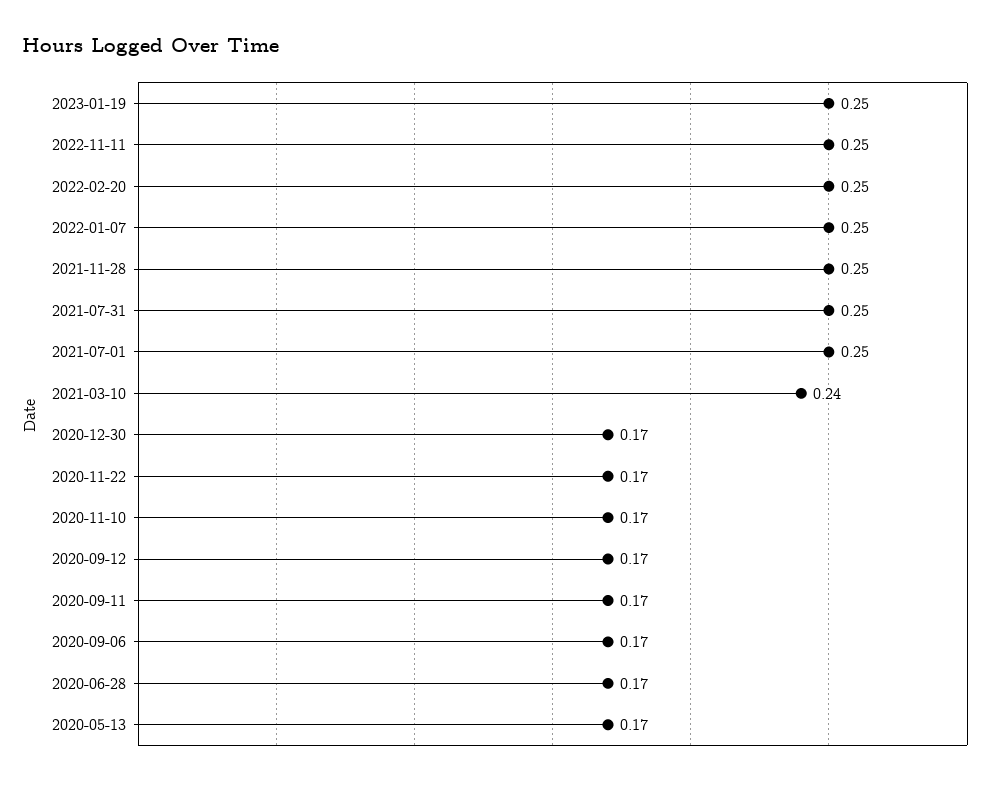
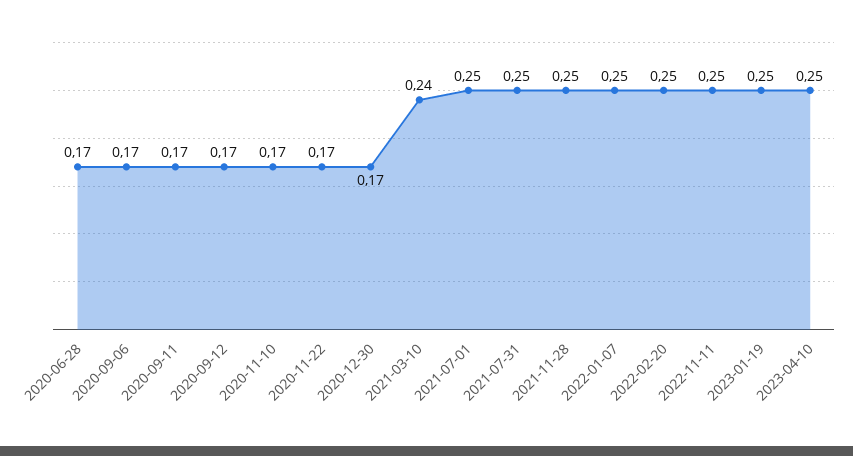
2020-05-13: 0.17 -> none
2023-04-10: none -> 0.25

